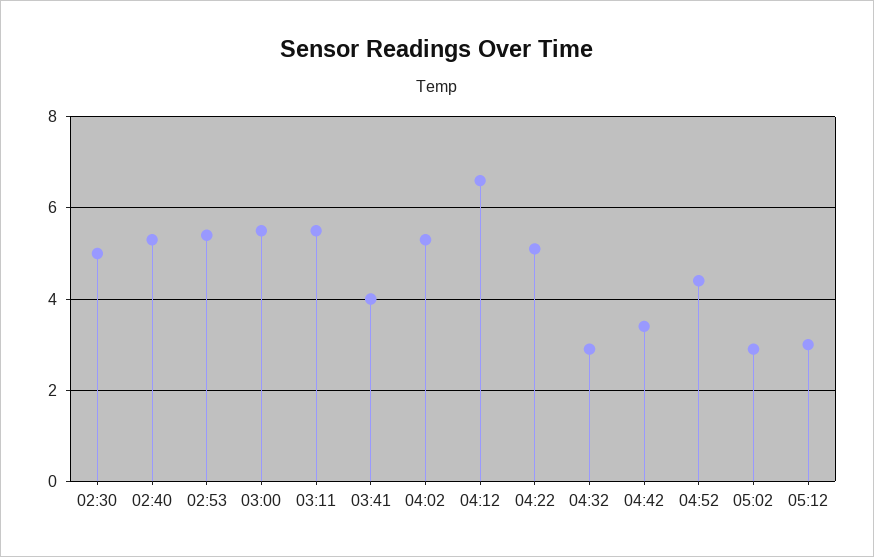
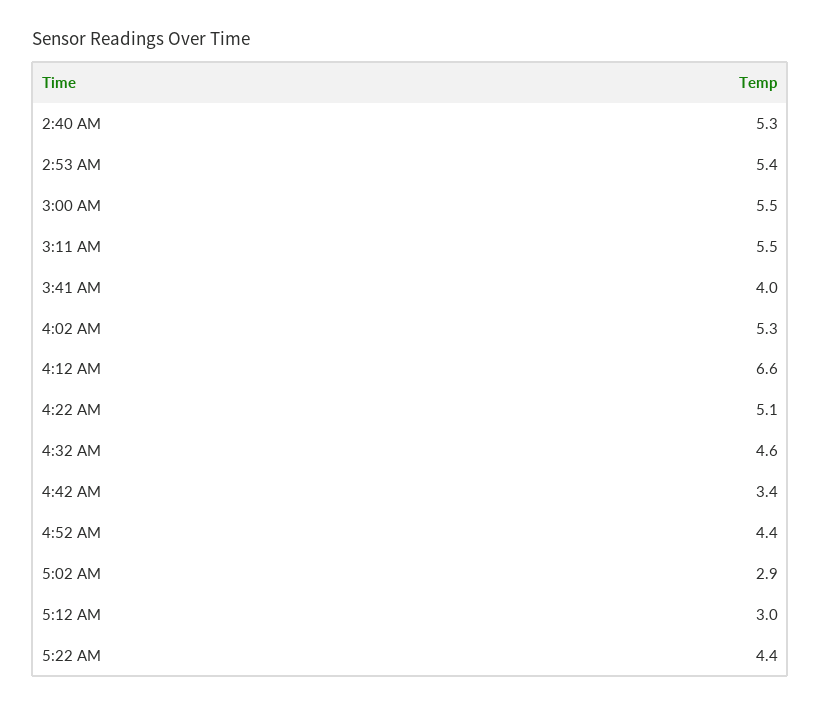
02:30: 5 -> none
04:32: 3 -> 4.6
5:22 AM: none -> 4.4

